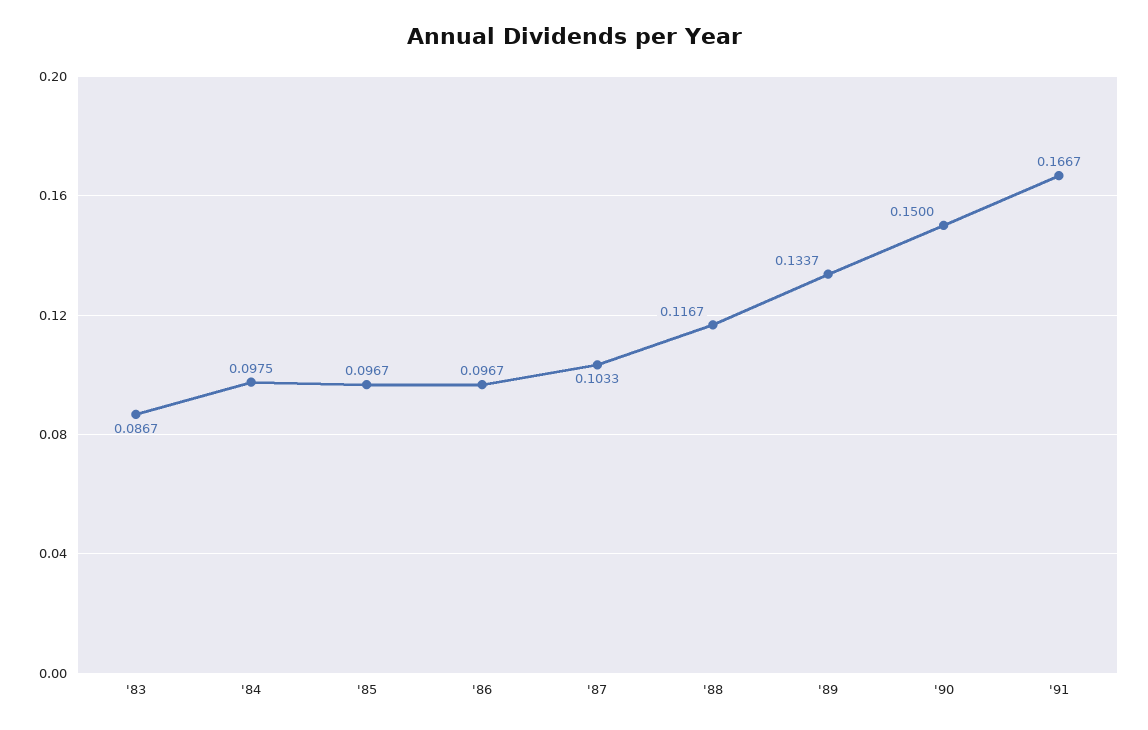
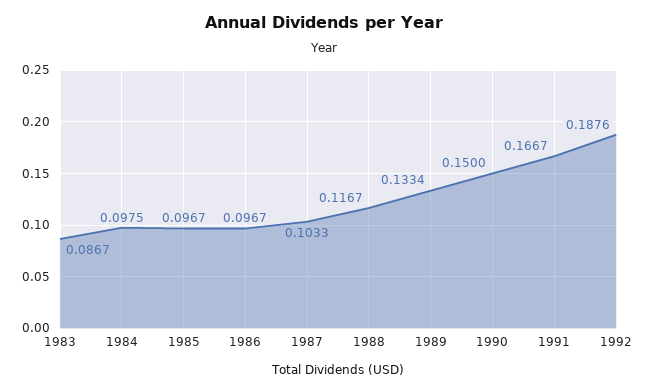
'89: 0.1337 -> 0.1334
1992: none -> 0.1876

